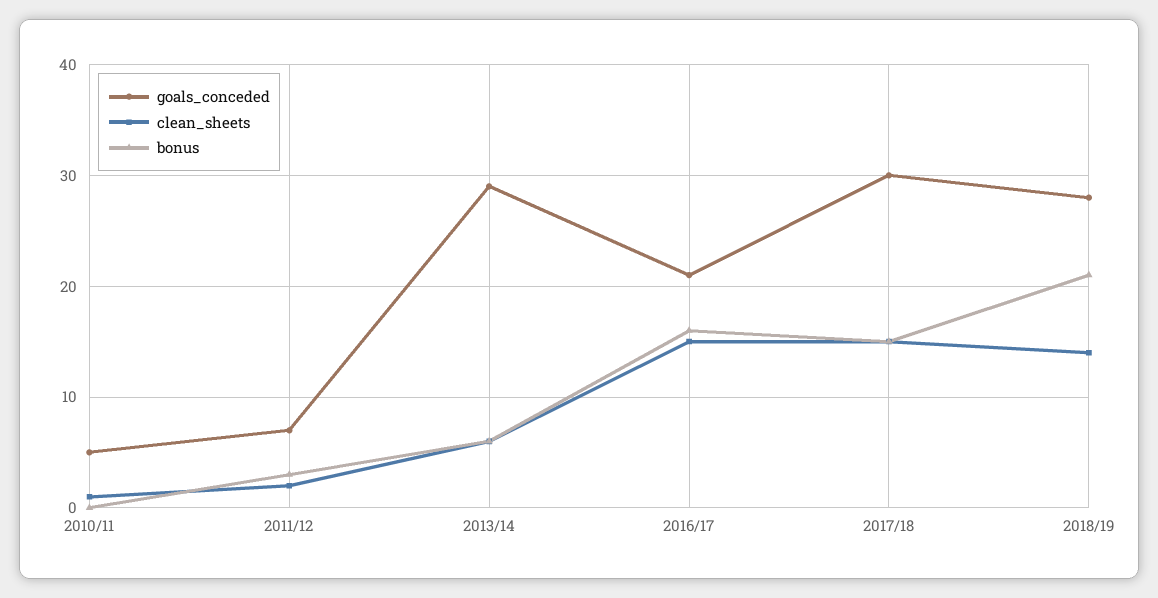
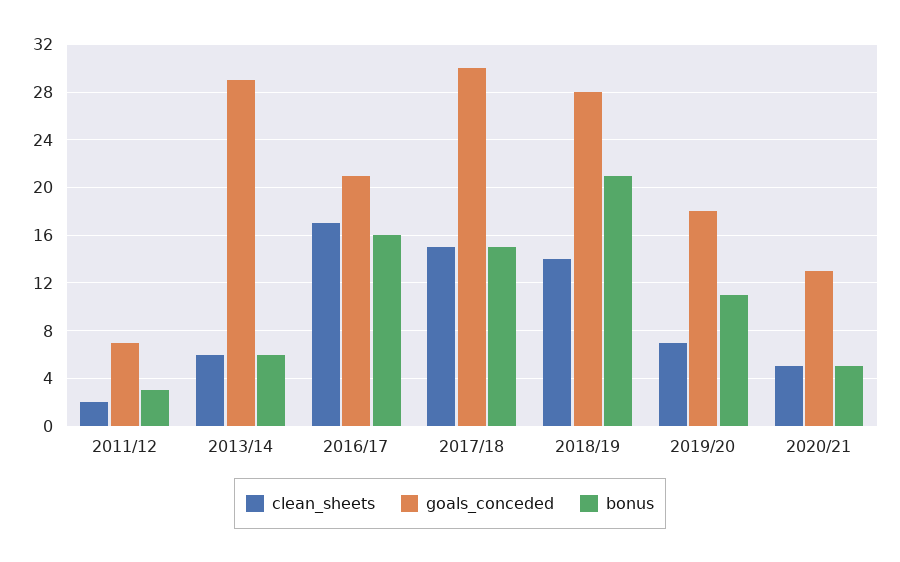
goals_conceded, 2010/11: 5 -> none
clean_sheets, 2010/11: 1 -> none
bonus, 2010/11: 0 -> none
clean_sheets, 2016/17: 15 -> 17
clean_sheets, 2019/20: none -> 7
goals_conceded, 2019/20: none -> 18
bonus, 2019/20: none -> 11
clean_sheets, 2020/21: none -> 5
goals_conceded, 2020/21: none -> 13
bonus, 2020/21: none -> 5

